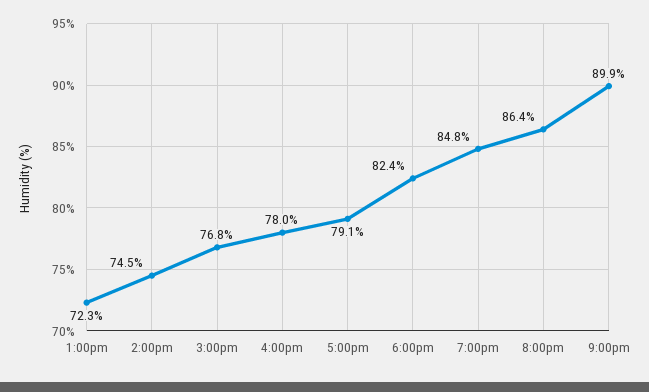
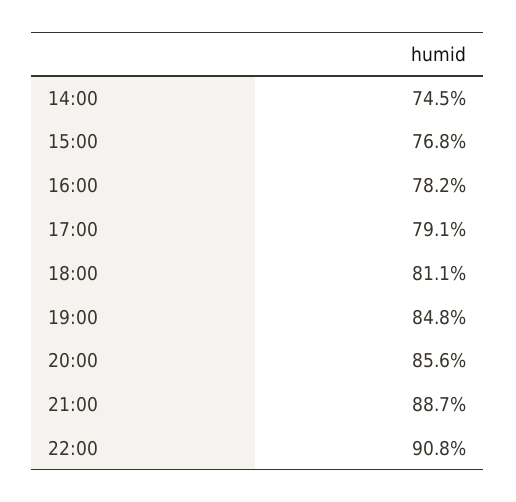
1:00pm: 72.3 -> none
4:00pm: 78 -> 78.2
6:00pm: 82.4 -> 81.1
8:00pm: 86.4 -> 85.6
9:00pm: 89.9 -> 88.7
22:00: none -> 90.8

